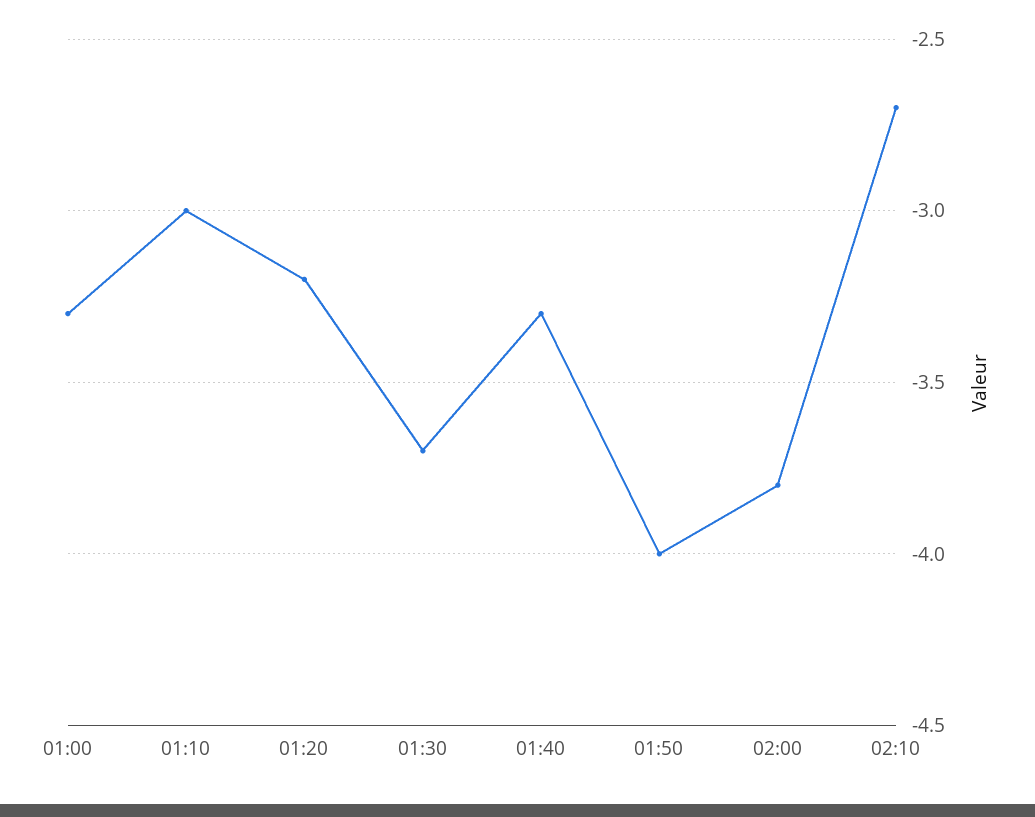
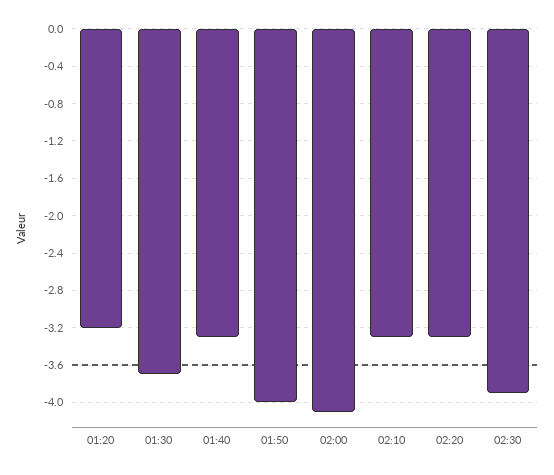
01:00: -3.3 -> none
01:10: -3 -> none
02:00: -3.8 -> -4.1
02:10: -2.7 -> -3.3
02:20: none -> -3.3
02:30: none -> -3.9

